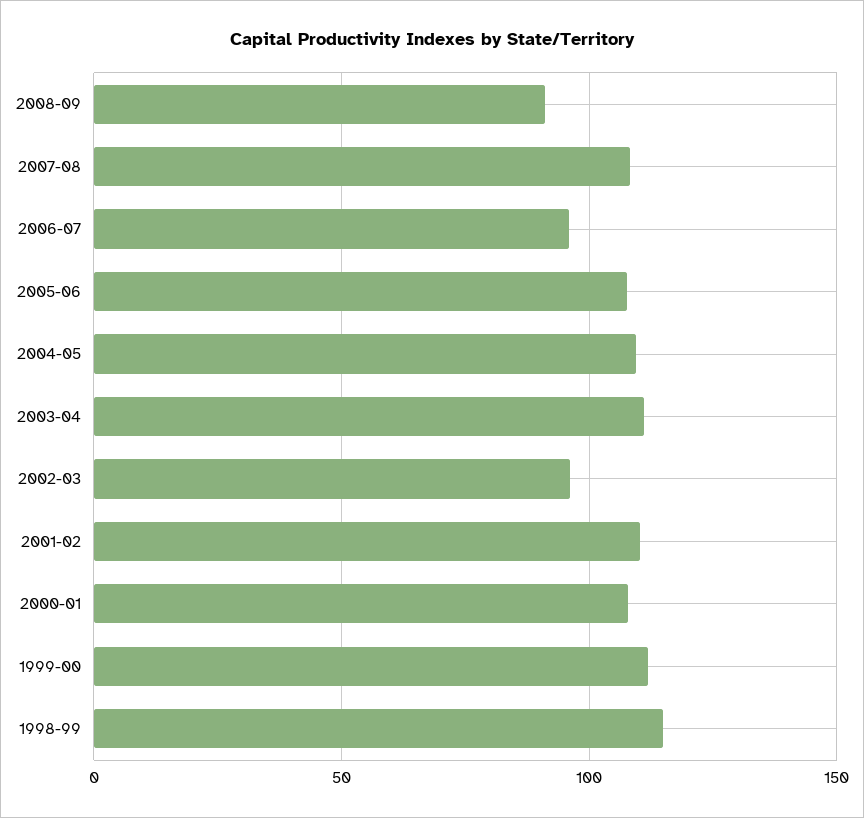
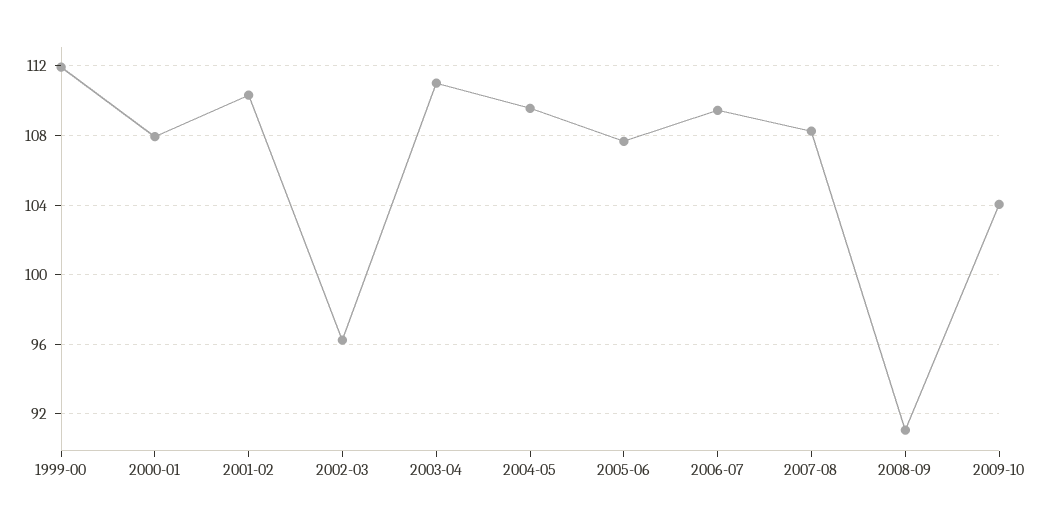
2006-07: 95 -> 109.5
1998-99: 115 -> none
2009-10: none -> 104

